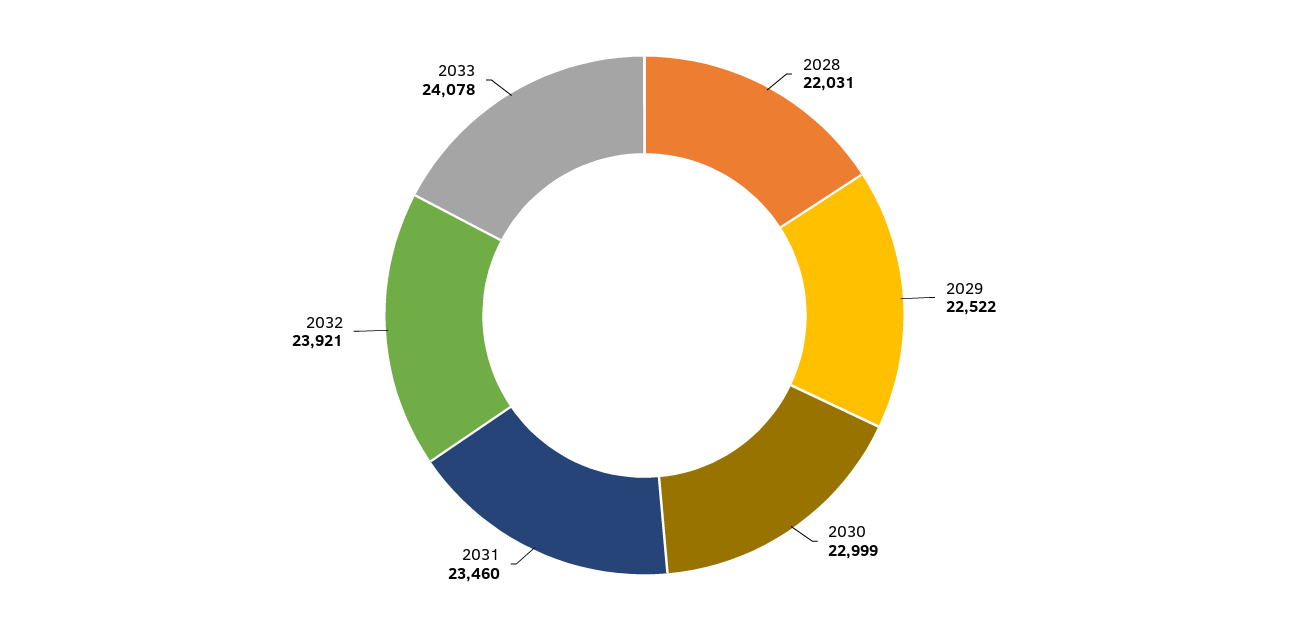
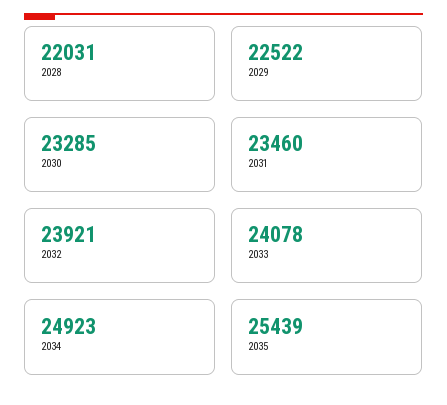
2030: 22999 -> 23285
2034: none -> 24923
2035: none -> 25439

